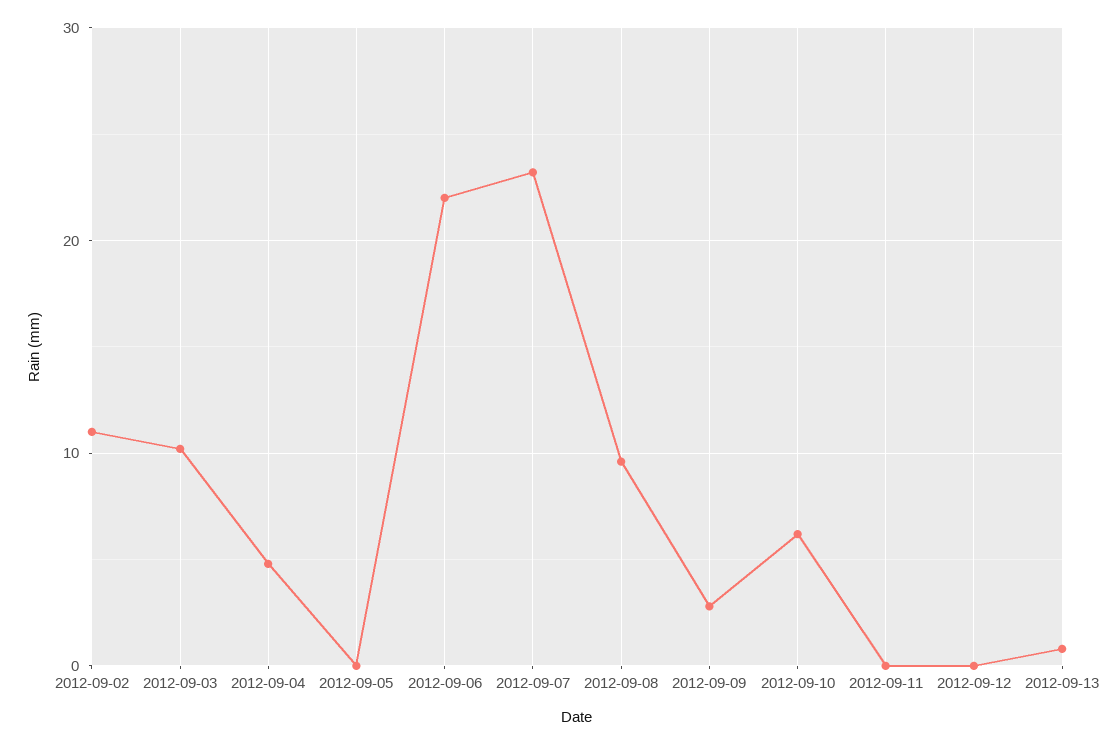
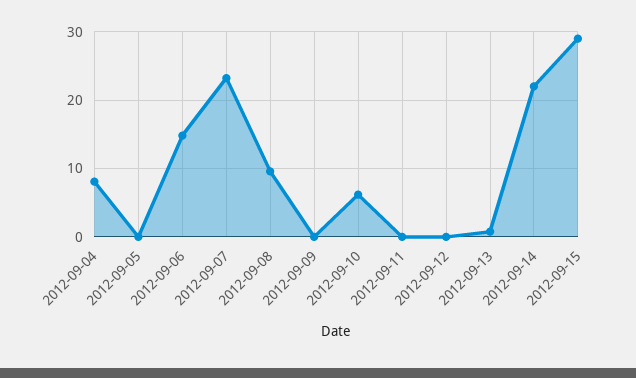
2012-09-02: 11 -> none
2012-09-03: 10 -> none
2012-09-04: 5 -> 8
2012-09-06: 22 -> 15
2012-09-09: 3 -> 0
2012-09-14: none -> 22
2012-09-15: none -> 29

